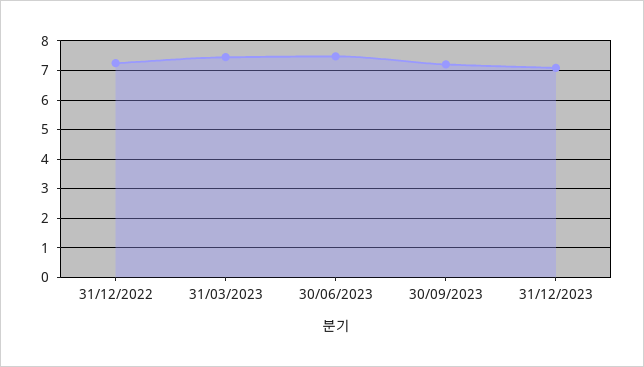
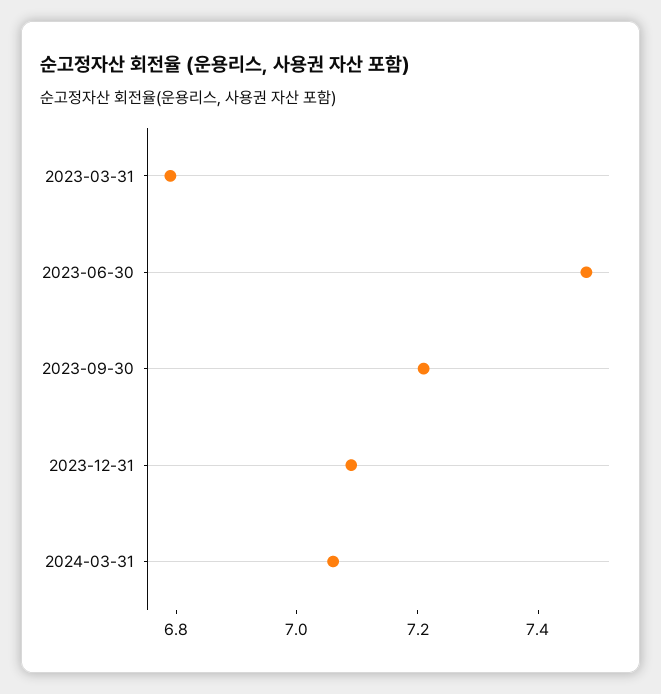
31/12/2022: 7.25 -> none
31/03/2023: 7.5 -> 6.8
2024-03-31: none -> 7.05

